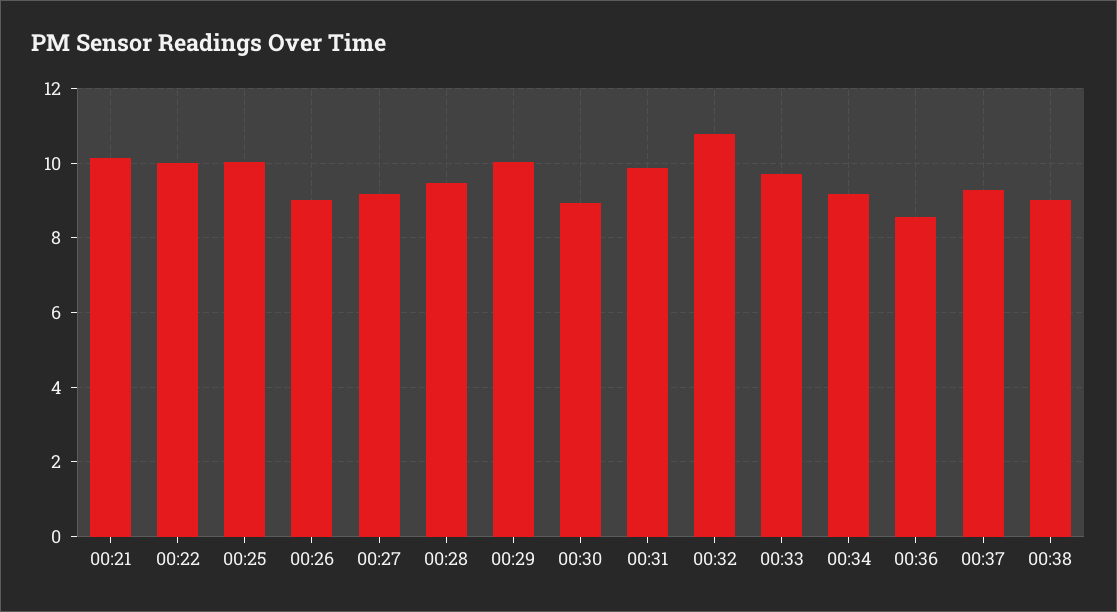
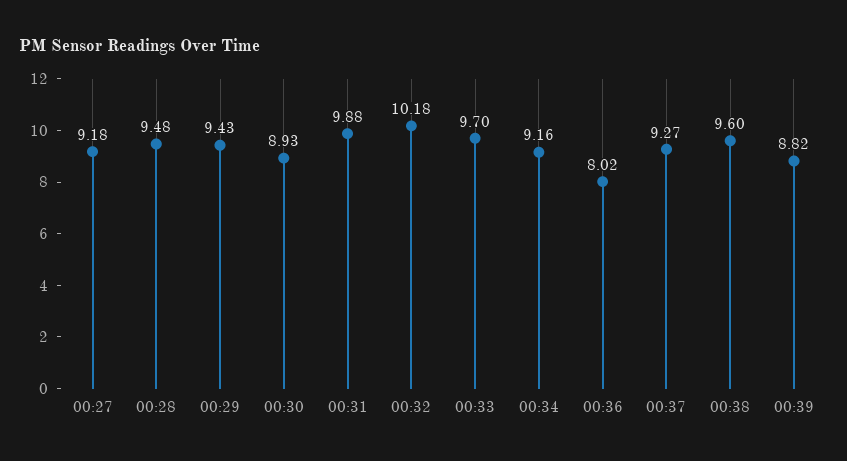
00:21: 10.2 -> none
00:22: 10 -> none
00:25: 10 -> none
00:26: 9 -> none
00:29: 10 -> 9.43
00:32: 10.8 -> 10.18
00:36: 8.6 -> 8.02
00:38: 9 -> 9.6
00:39: none -> 8.82

